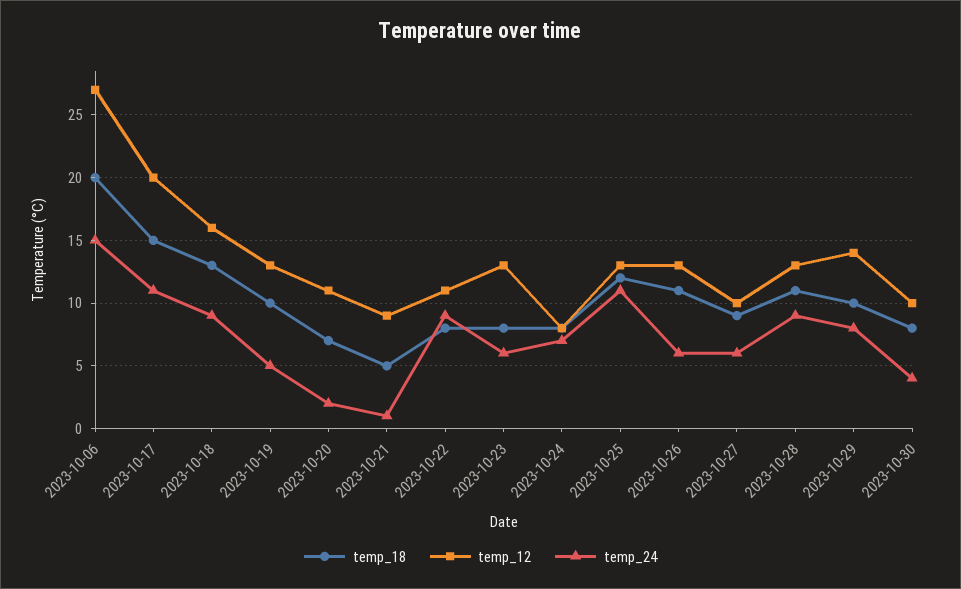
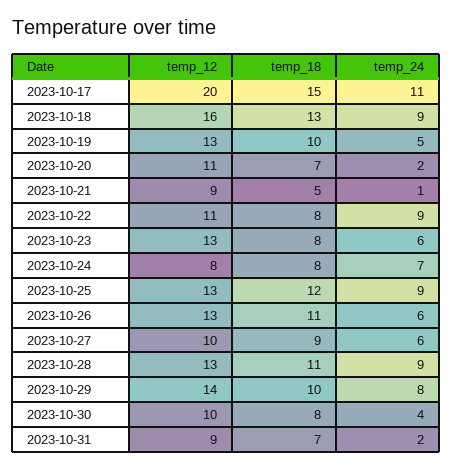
temp_18, 2023-10-06: 20 -> none
temp_12, 2023-10-06: 27 -> none
temp_24, 2023-10-06: 15 -> none
temp_24, 2023-10-25: 11 -> 9
temp_12, 2023-10-31: none -> 9
temp_18, 2023-10-31: none -> 7
temp_24, 2023-10-31: none -> 2

